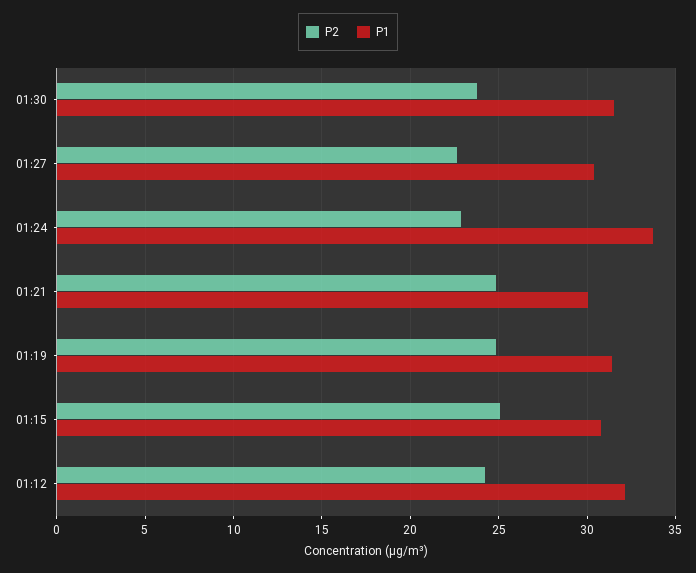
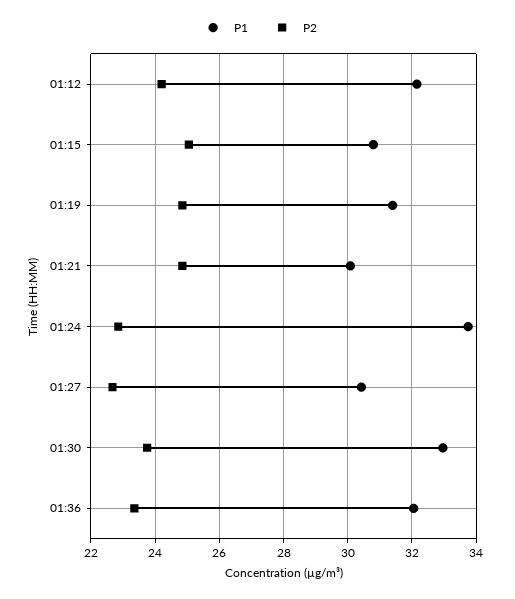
P1, 01:30: 31.5 -> 33
P1, 01:36: none -> 32
P2, 01:36: none -> 23.4

